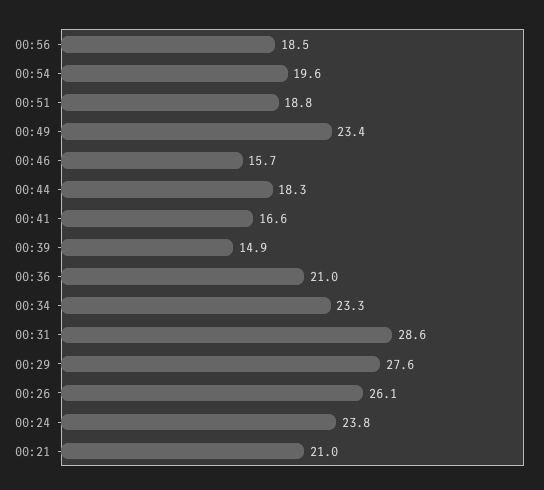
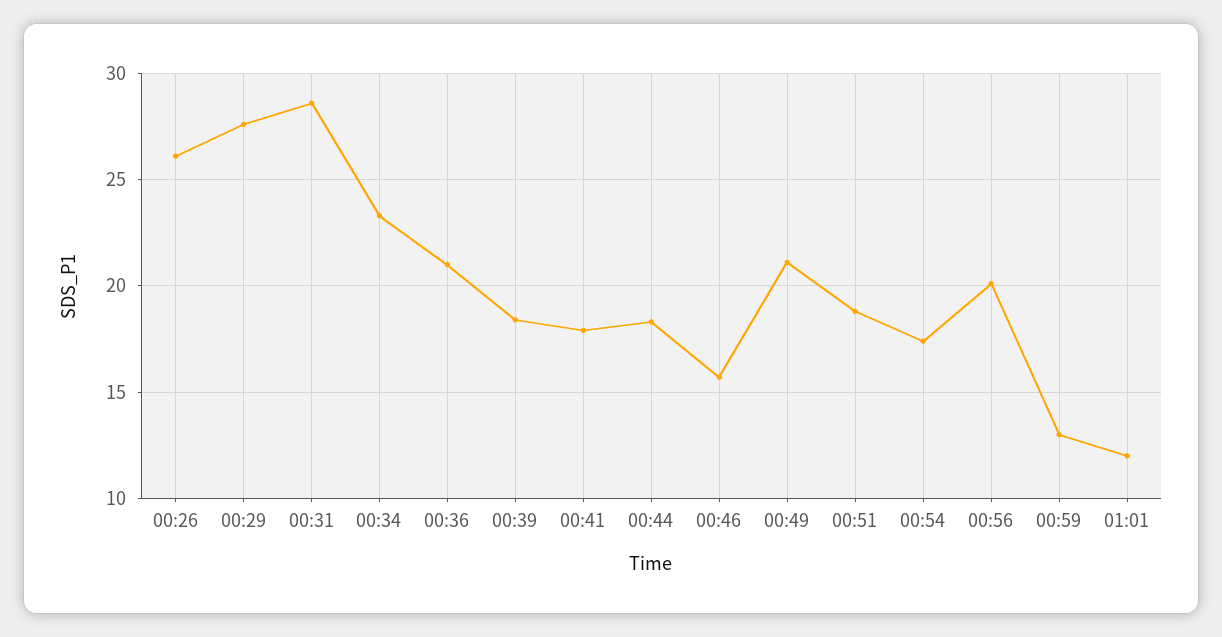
00:56: 18.5 -> 20
00:54: 19.6 -> 17.5
00:49: 23.4 -> 21
00:41: 16.6 -> 18
00:39: 14.9 -> 18.5
00:24: 23.8 -> none
00:21: 21 -> none
00:59: none -> 13
01:01: none -> 12

